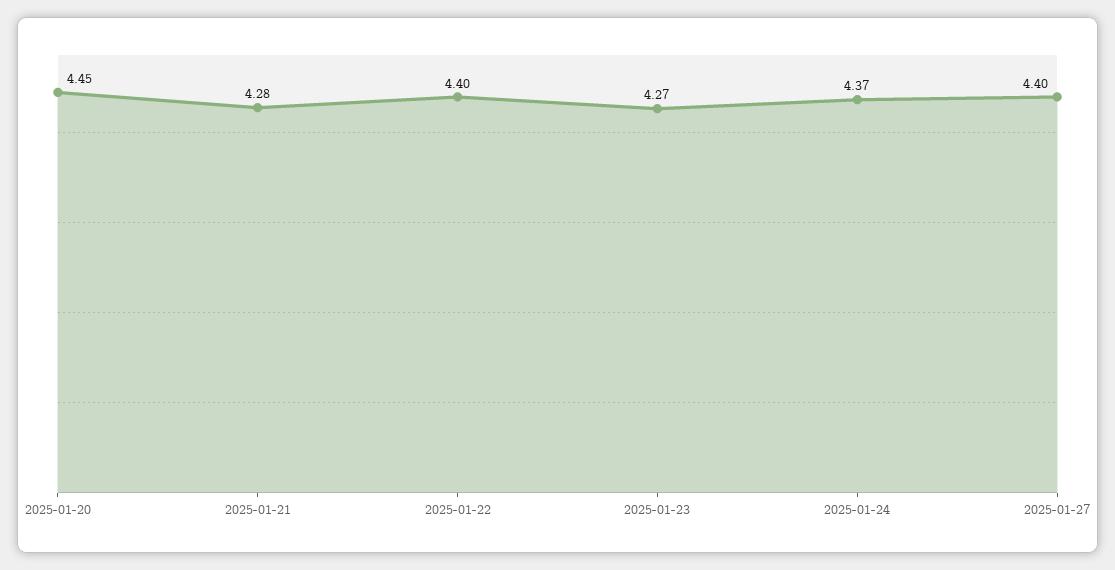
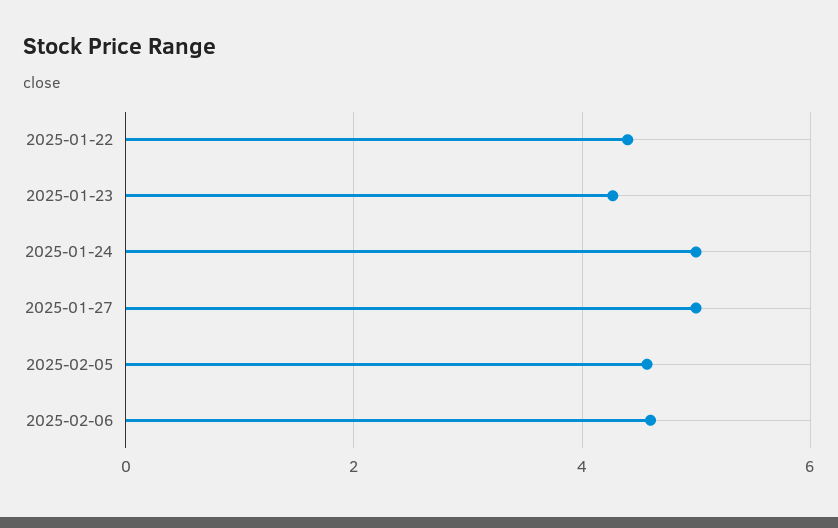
2025-01-20: 4.45 -> none
2025-01-21: 4.28 -> none
2025-01-24: 4.37 -> 5
2025-01-27: 4.4 -> 5
2025-02-05: none -> 4.6
2025-02-06: none -> 4.6

